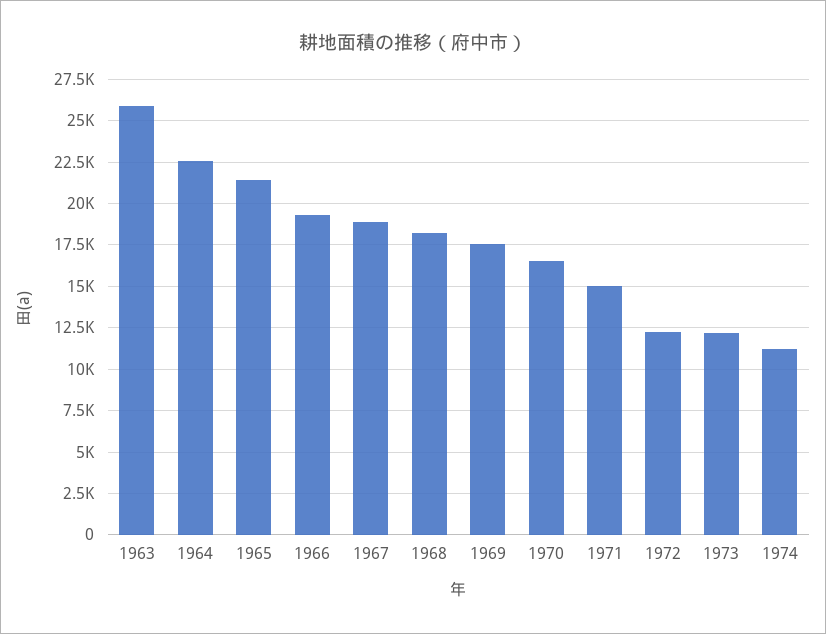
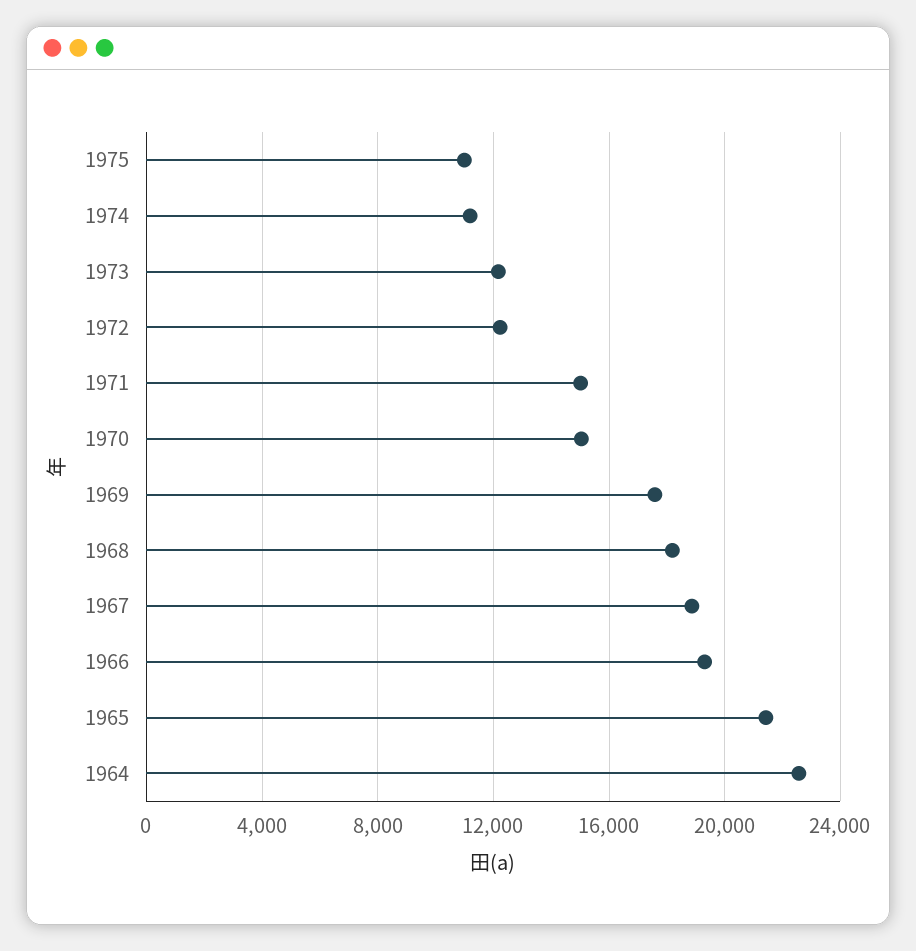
1963: 26000 -> none
1970: 16500 -> 15000
1975: none -> 11000

